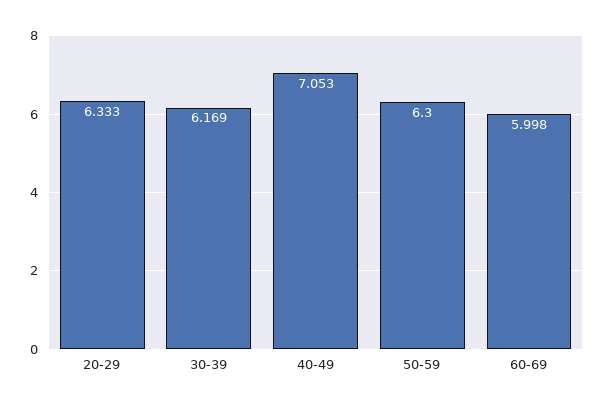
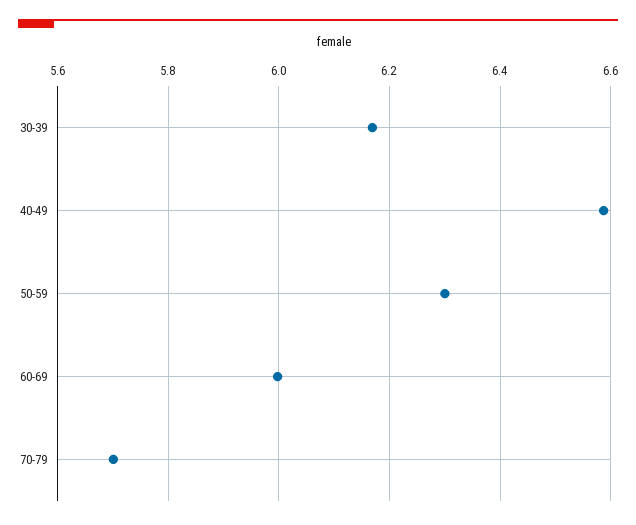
20-29: 6.333 -> none
40-49: 7.053 -> 6.58
70-79: none -> 5.7

